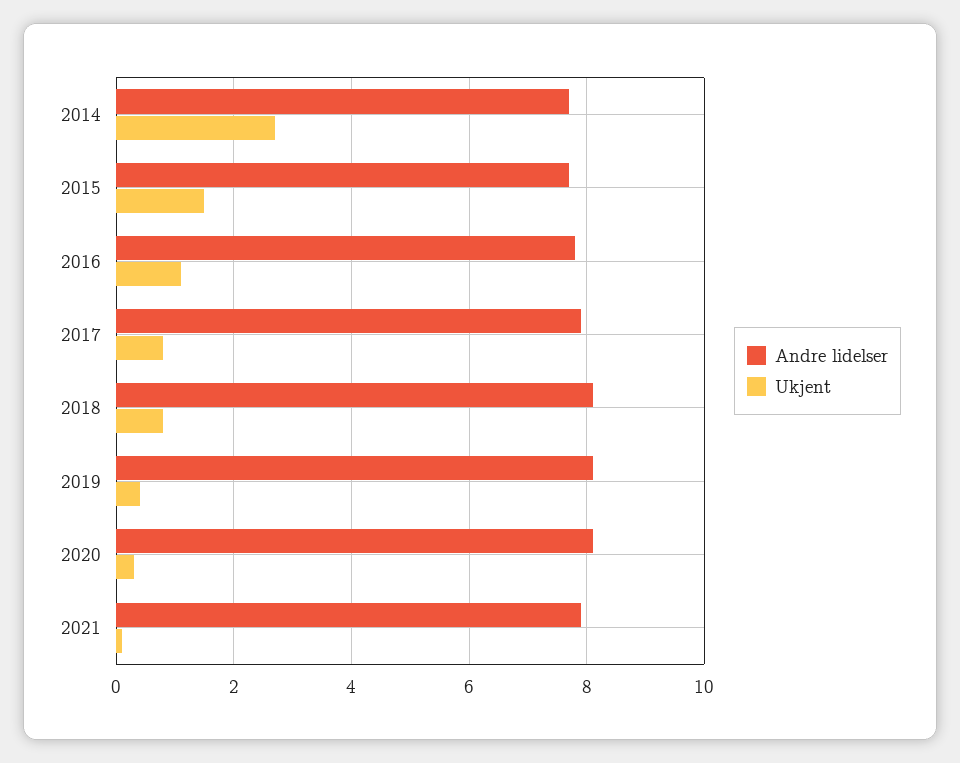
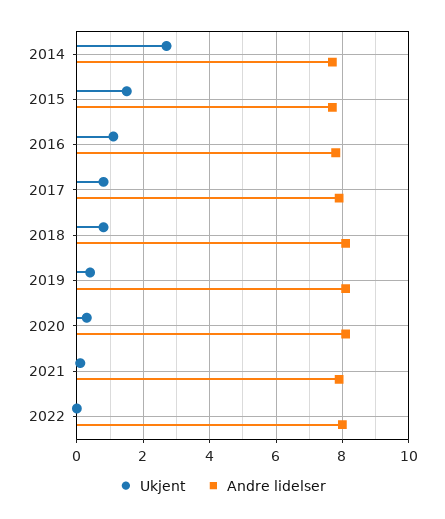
Ukjent, 2022: none -> 0
Andre lidelser, 2022: none -> 8

